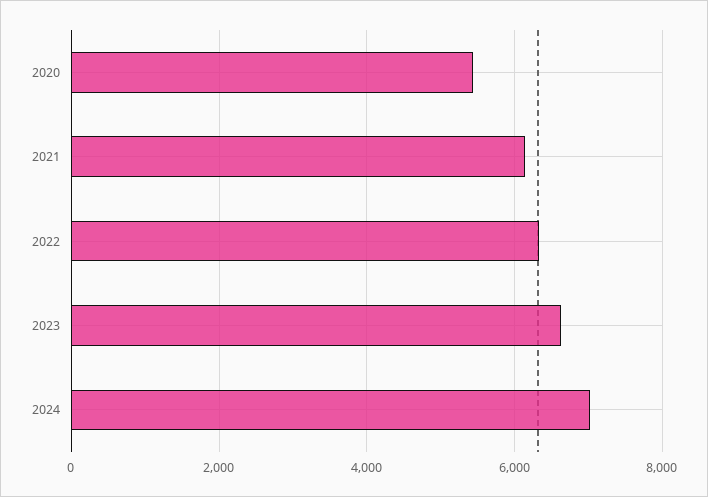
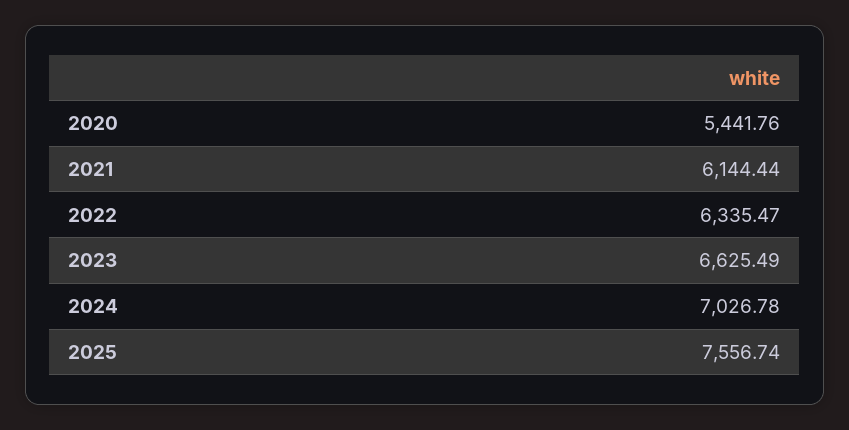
2025: none -> 7556.74

